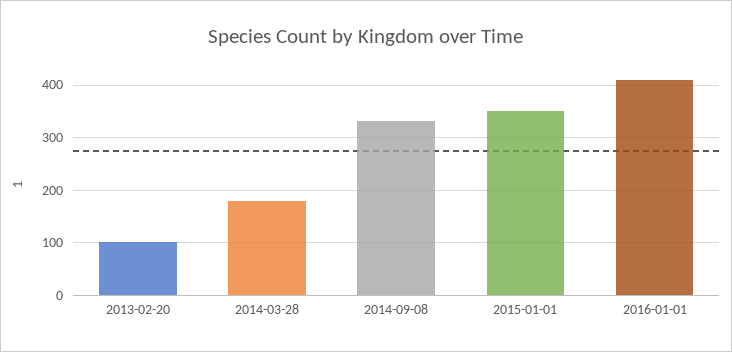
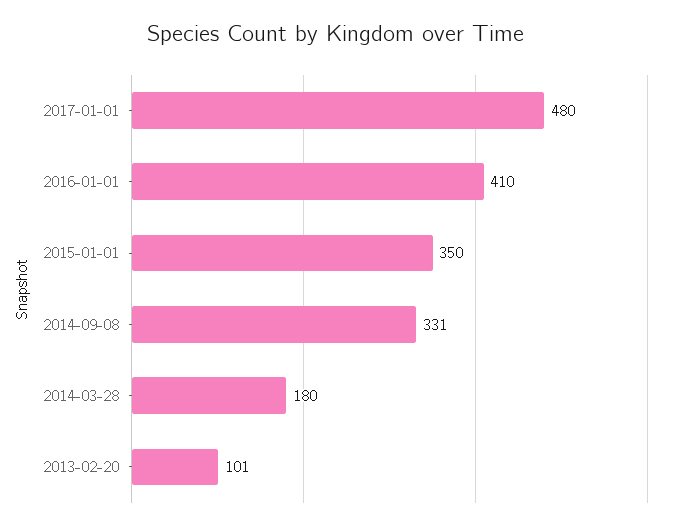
2017-01-01: none -> 480

